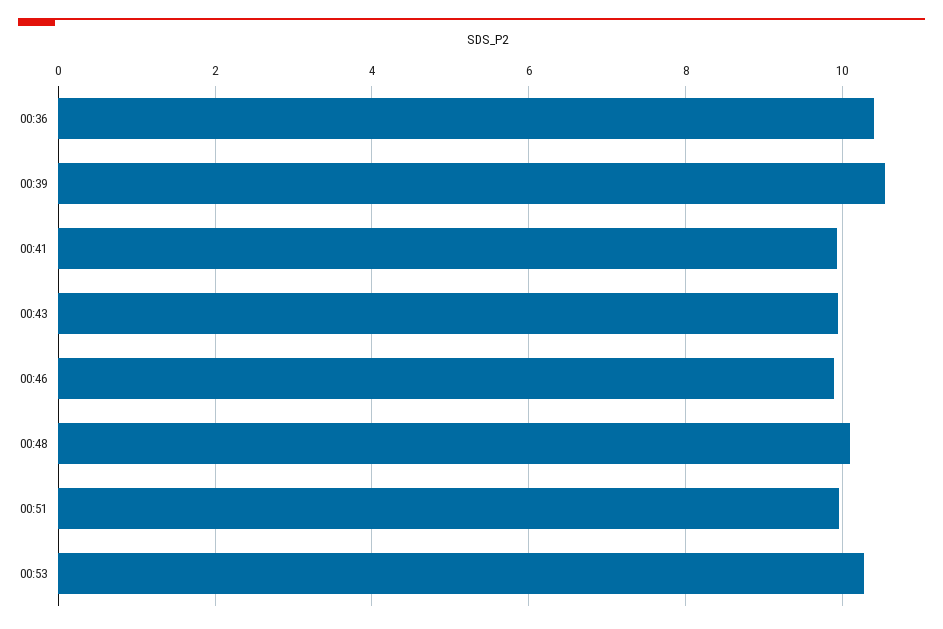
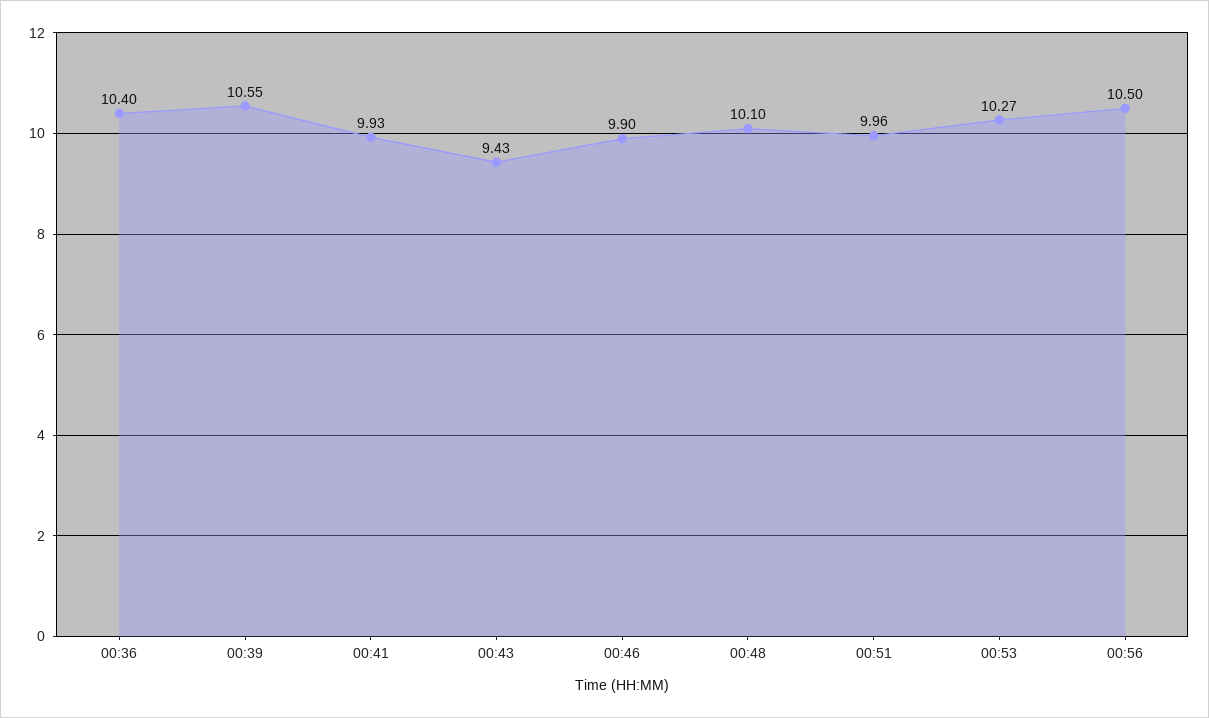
00:43: 10 -> 9.43
00:56: none -> 10.5

